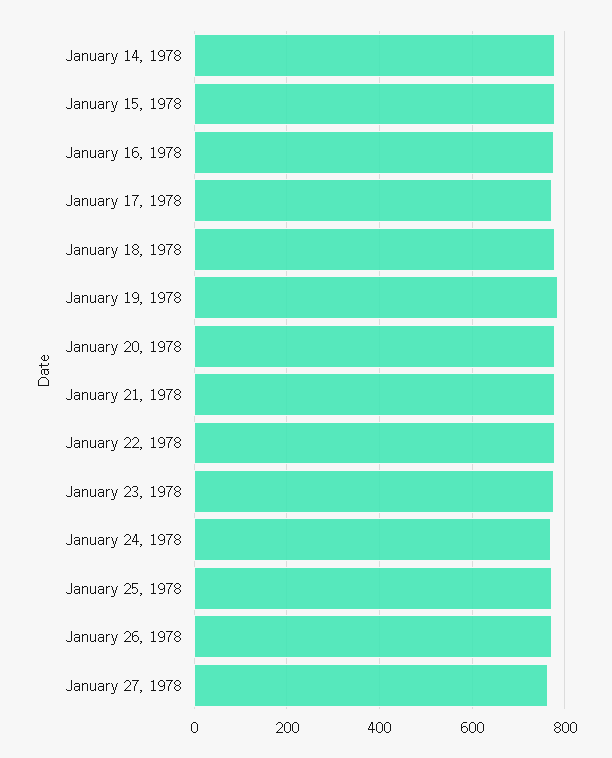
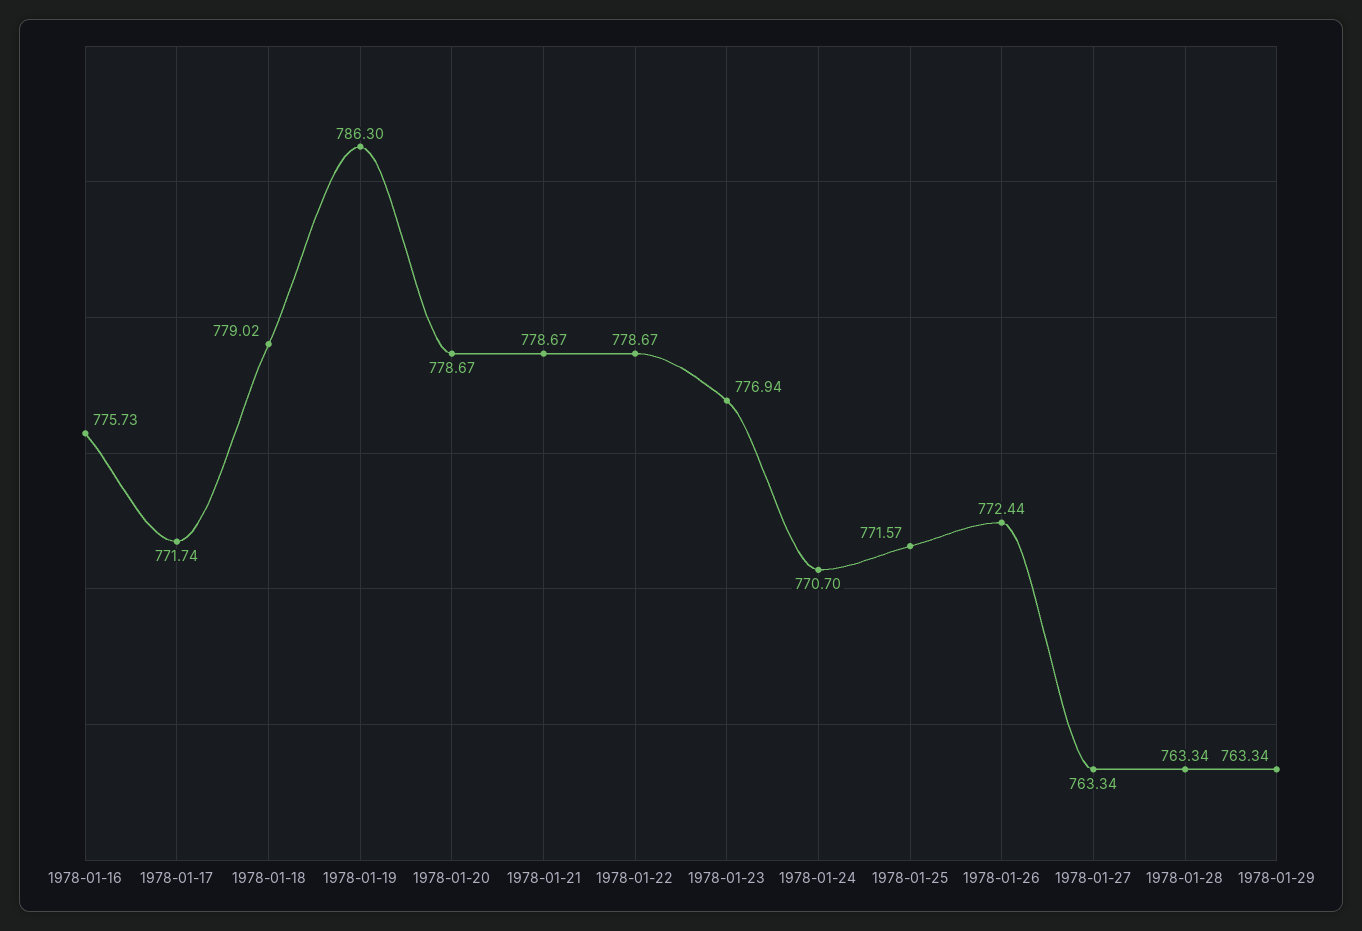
January 14, 1978: 780 -> none
January 15, 1978: 780 -> none
1978-01-28: none -> 763.34
1978-01-29: none -> 763.34

